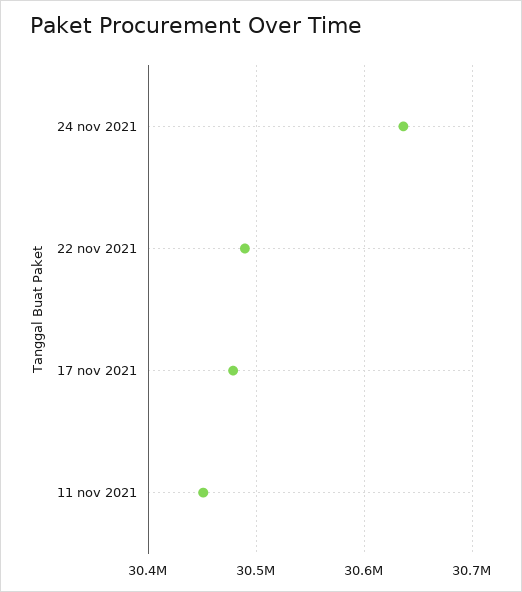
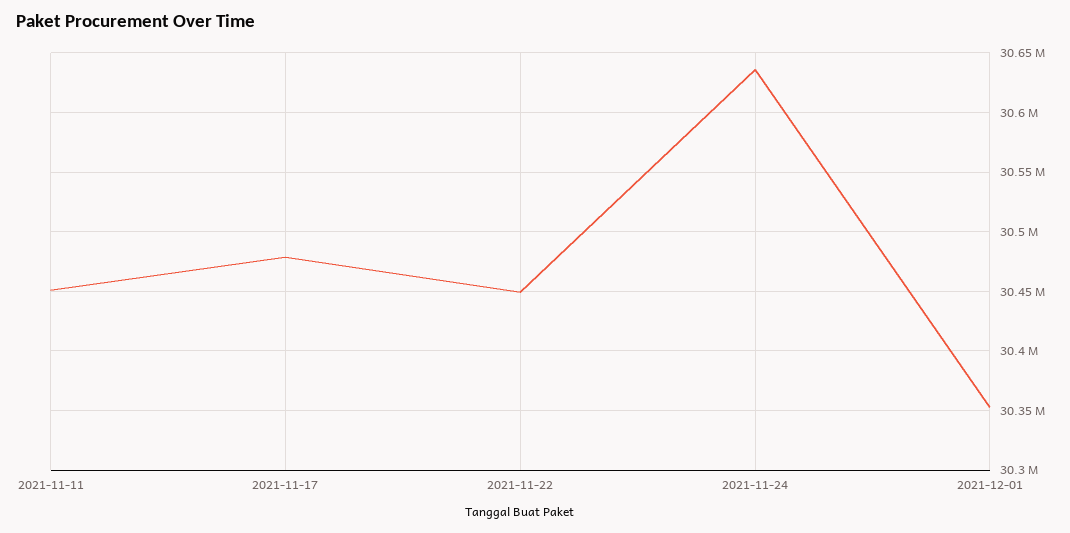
22 nov 2021: 30490000 -> 30450000
2021-12-01: none -> 30350000

